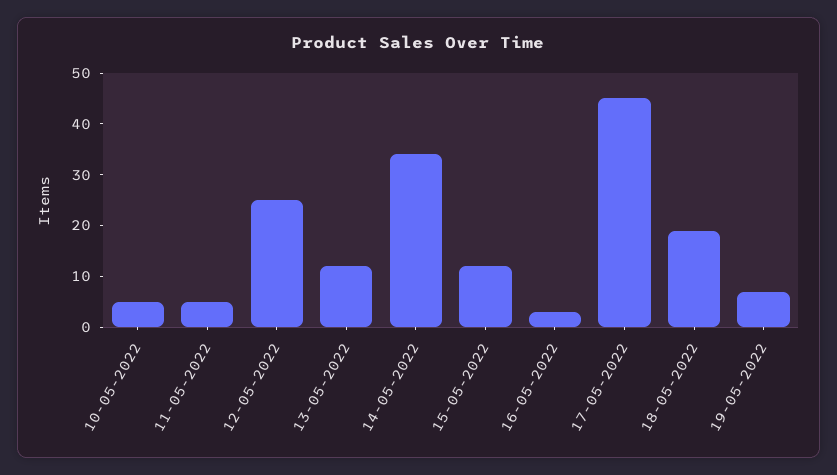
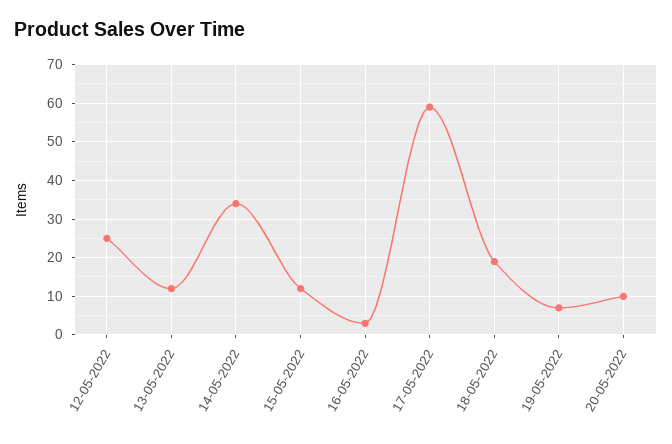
10-05-2022: 5 -> none
11-05-2022: 5 -> none
17-05-2022: 45 -> 60
20-05-2022: none -> 10

